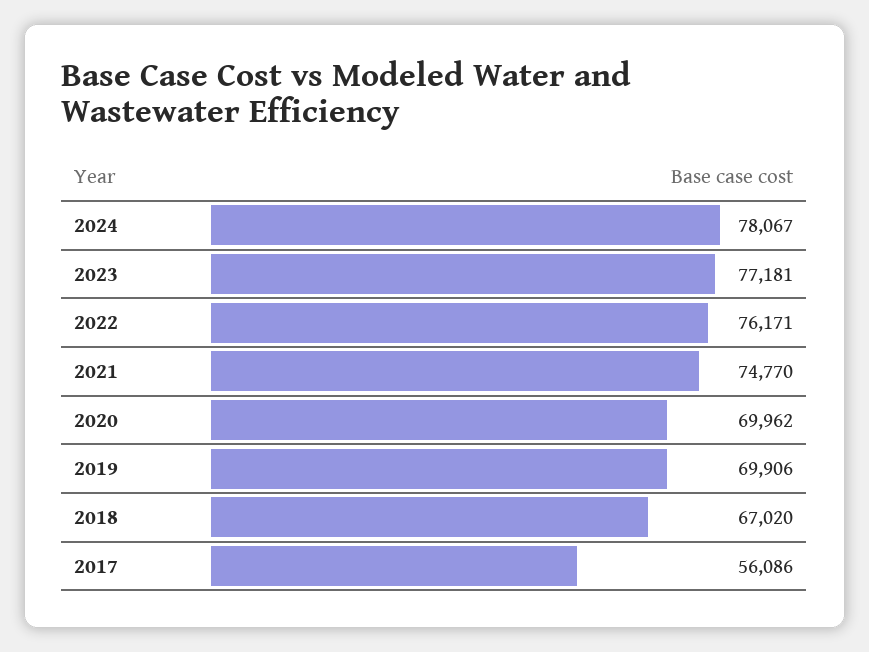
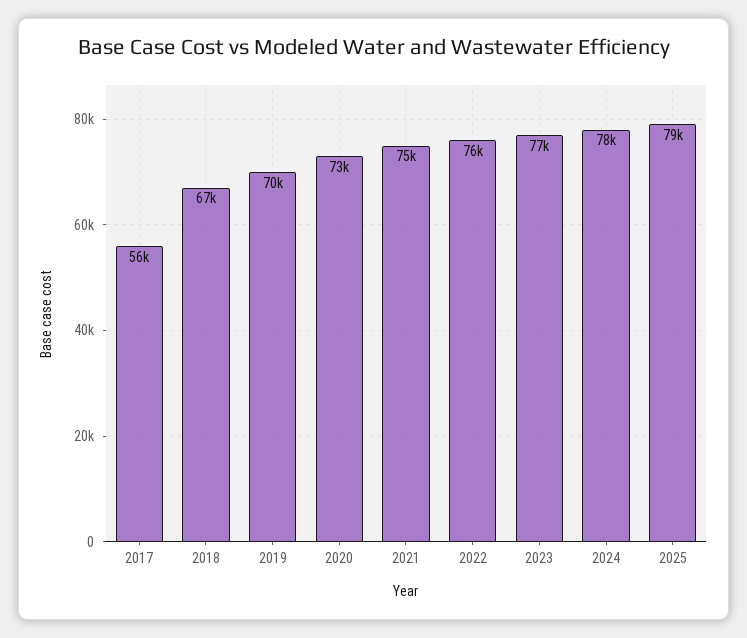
2020: 69962 -> 73000
2025: none -> 79000

